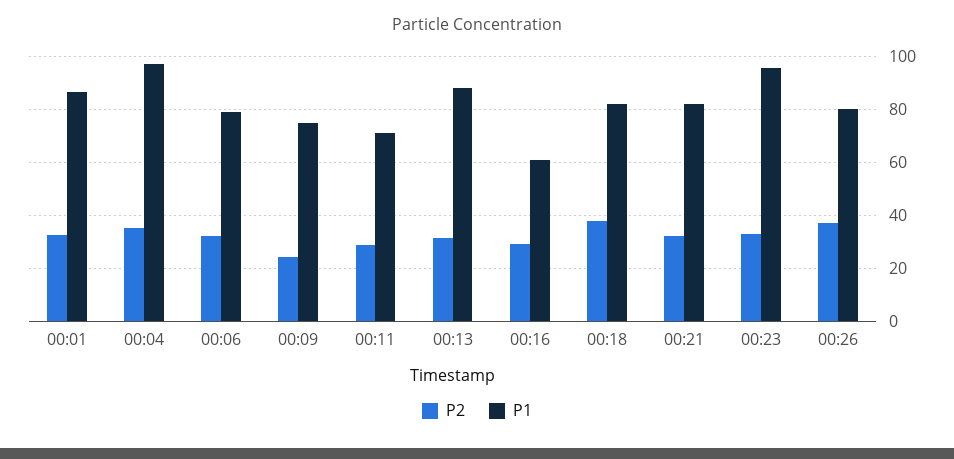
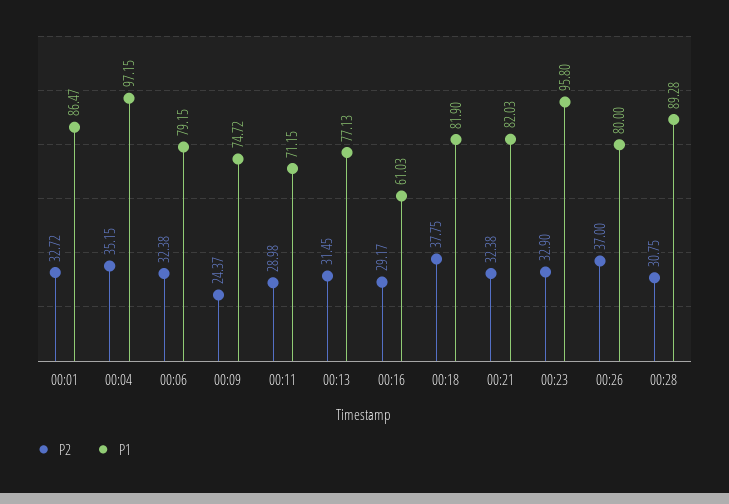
P1, 00:13: 87.5 -> 77.13
P2, 00:28: none -> 30.75
P1, 00:28: none -> 89.28

